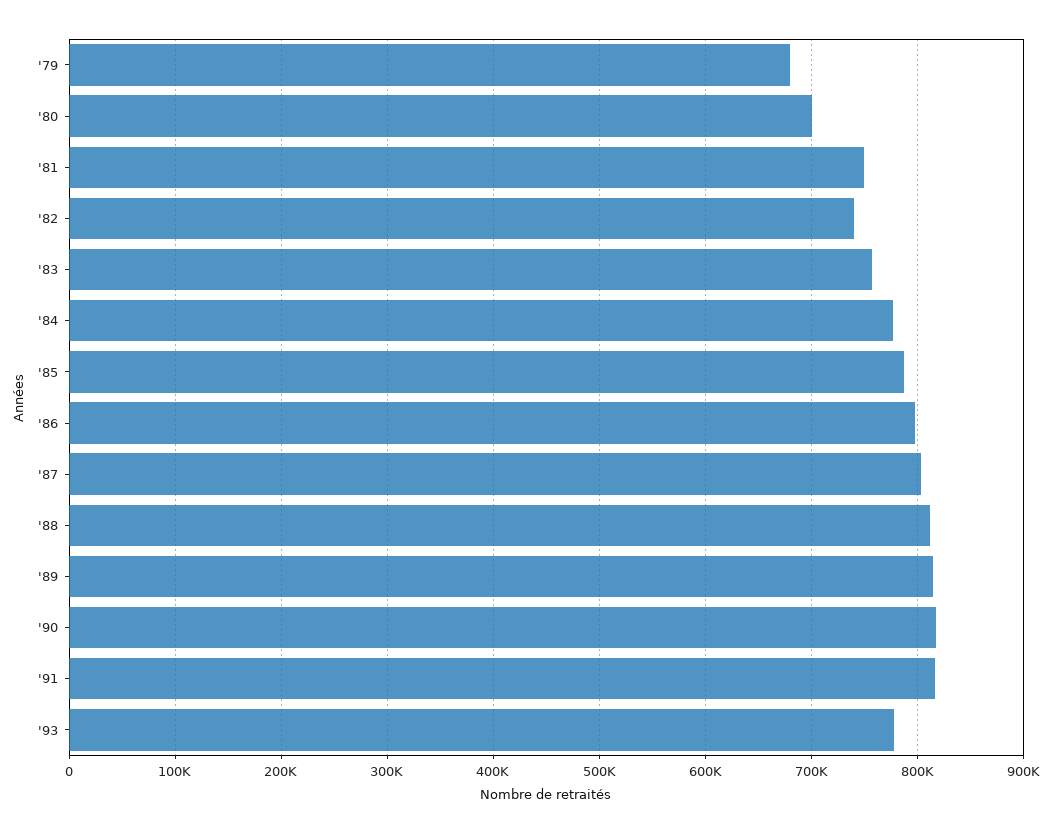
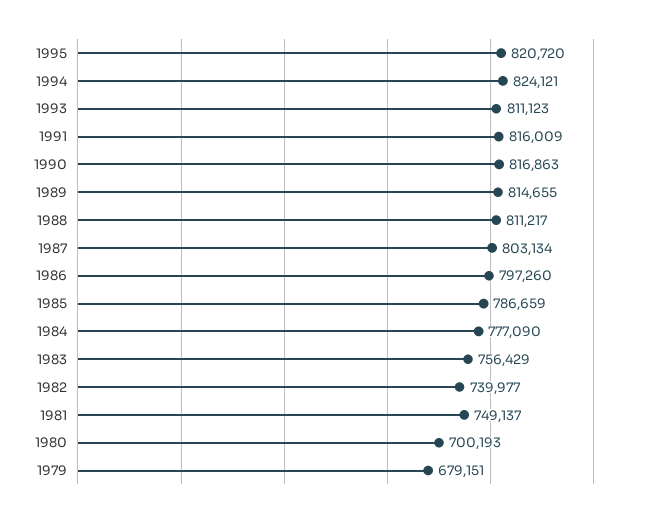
'93: 780000 -> 811123
1995: none -> 820720
1994: none -> 824121

